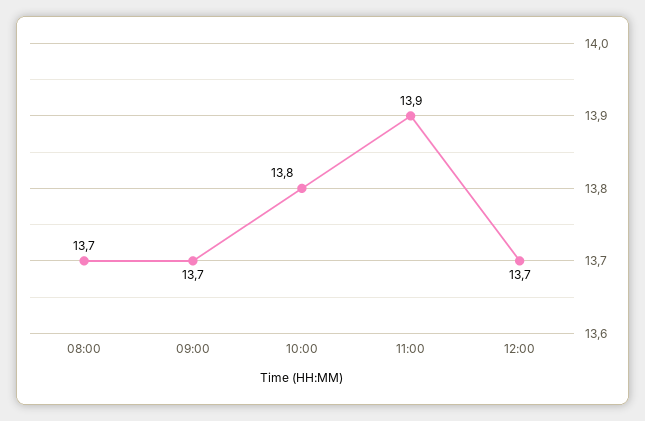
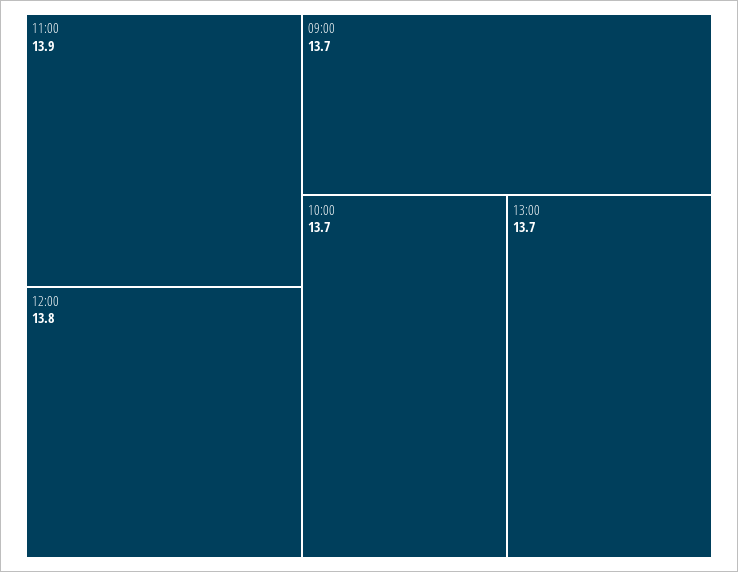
08:00: 13.7 -> none
10:00: 13.8 -> 13.7
12:00: 13.7 -> 13.8
13:00: none -> 13.7

